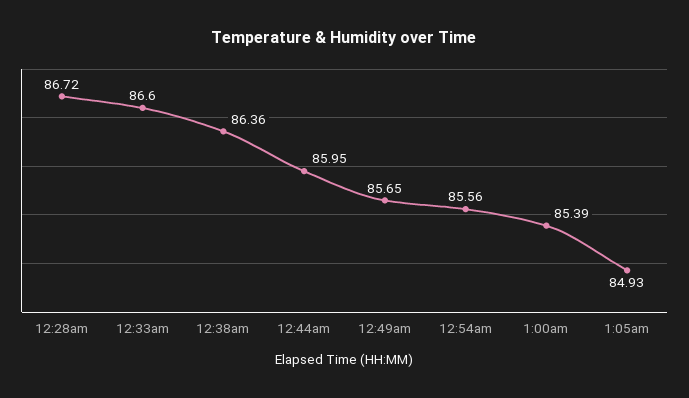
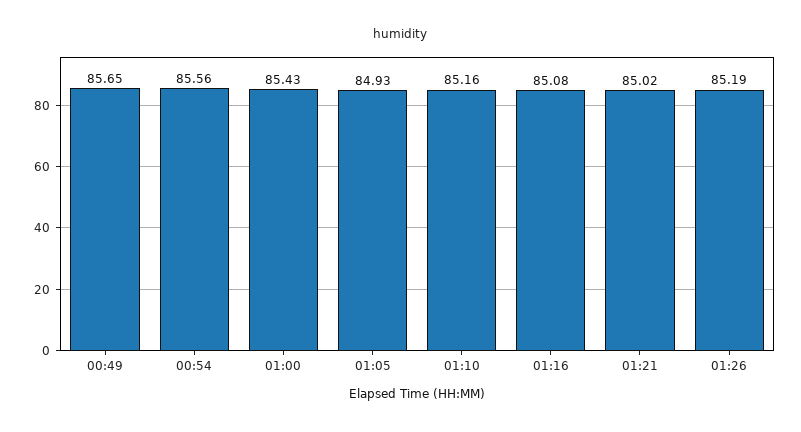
12:28am: 86.72 -> none
12:33am: 86.6 -> none
12:38am: 86.36 -> none
12:44am: 85.95 -> none
1:00am: 85.39 -> 85.43
01:10: none -> 85.16
01:16: none -> 85.08
01:21: none -> 85.02
01:26: none -> 85.19

